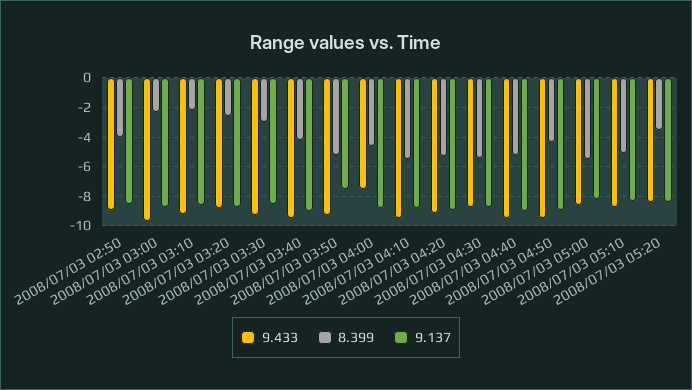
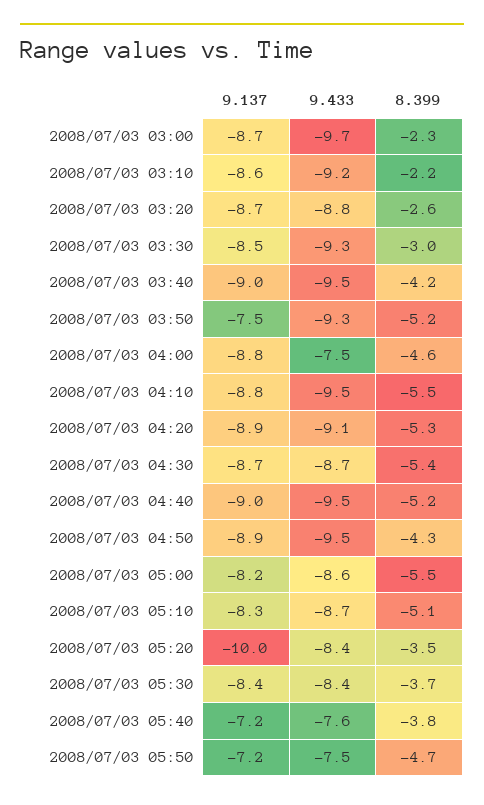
9.433, 2008/07/03 02:50: -9 -> none
8.399, 2008/07/03 02:50: -4 -> none
9.137, 2008/07/03 02:50: -8.5 -> none
9.137, 2008/07/03 05:20: -8.5 -> -10
9.137, 2008/07/03 05:30: none -> -8.4
9.433, 2008/07/03 05:30: none -> -8.4
8.399, 2008/07/03 05:30: none -> -3.7
9.137, 2008/07/03 05:40: none -> -7.2
9.433, 2008/07/03 05:40: none -> -7.6
8.399, 2008/07/03 05:40: none -> -3.8
9.137, 2008/07/03 05:50: none -> -7.2
9.433, 2008/07/03 05:50: none -> -7.5
8.399, 2008/07/03 05:50: none -> -4.7

